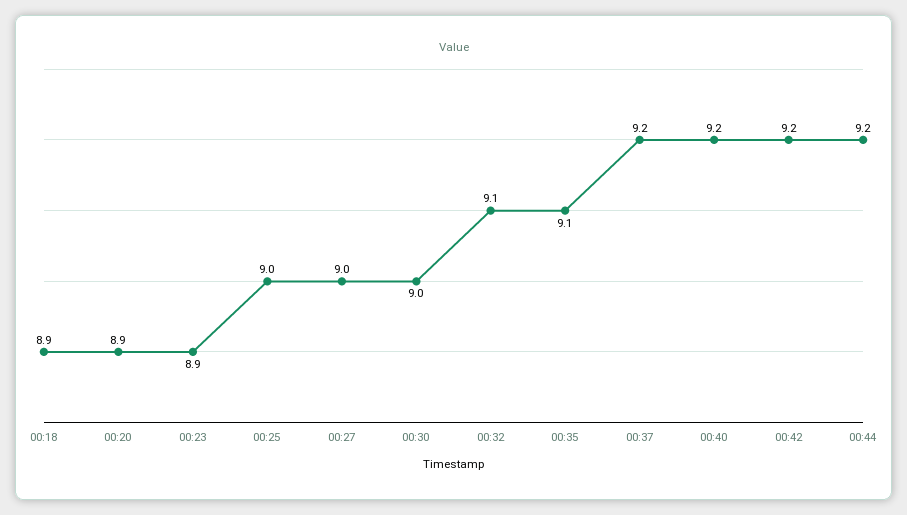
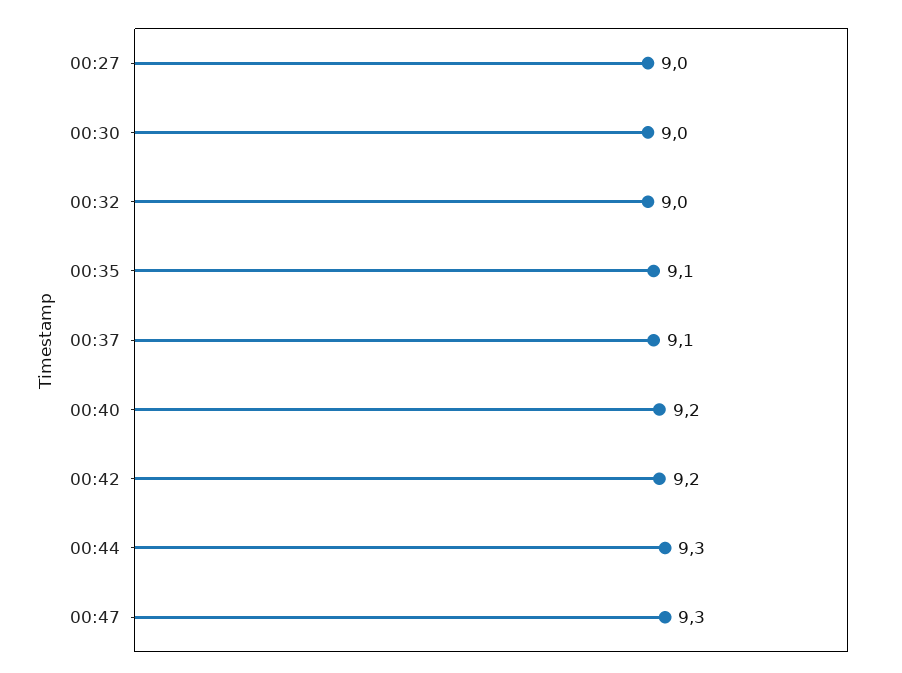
00:18: 8.9 -> none
00:20: 8.9 -> none
00:23: 8.9 -> none
00:25: 9 -> none
00:32: 9.1 -> 9
00:37: 9.2 -> 9.1
00:44: 9.2 -> 9.3
00:47: none -> 9.3

